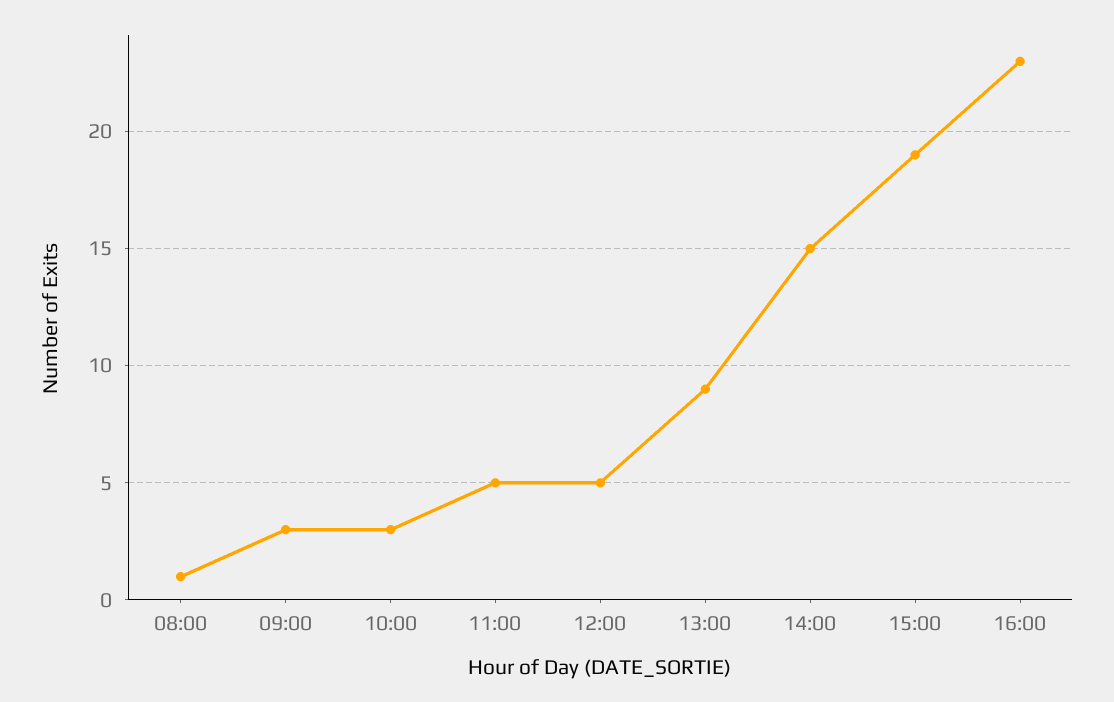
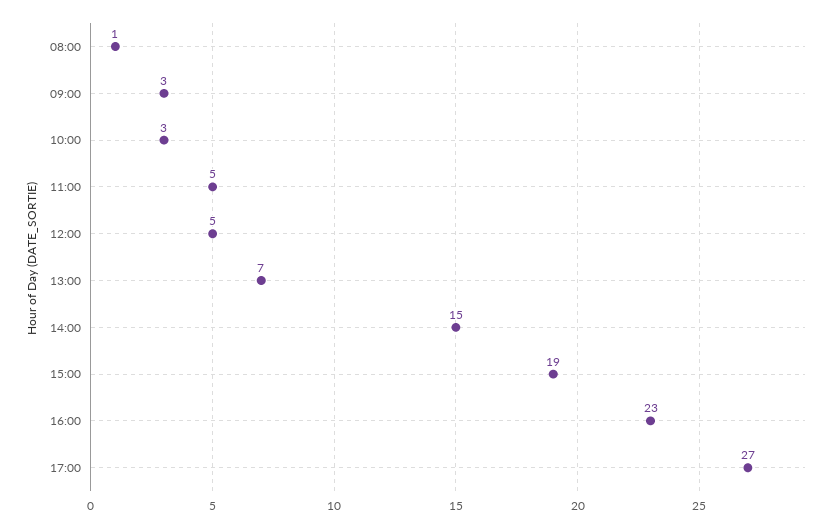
13:00: 9 -> 7
17:00: none -> 27

